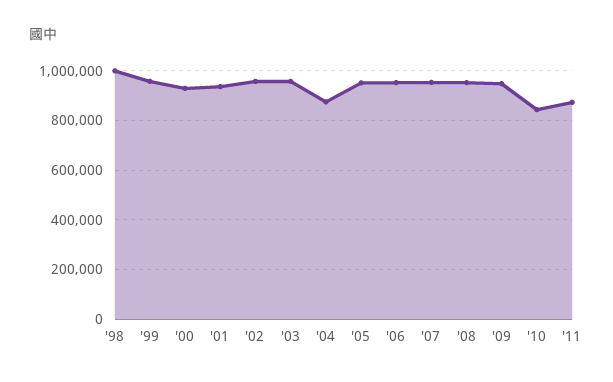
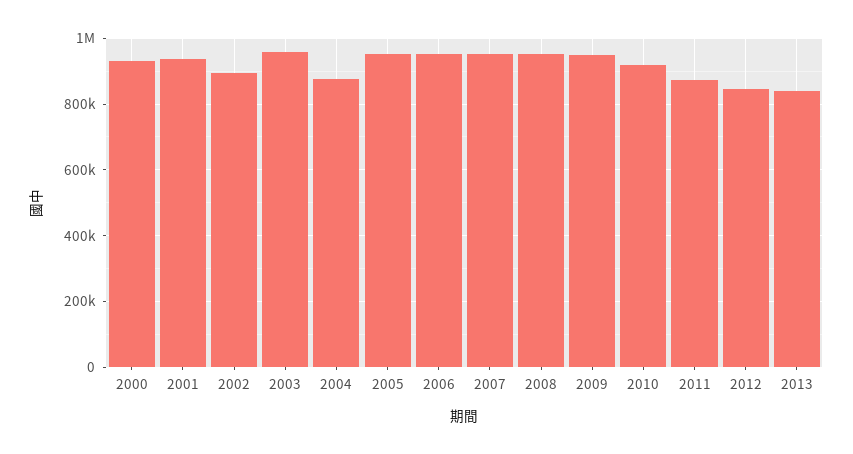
'98: 1000000 -> none
'99: 950000 -> none
'02: 950000 -> 900000
'10: 850000 -> 920000
2012: none -> 840000
2013: none -> 840000

